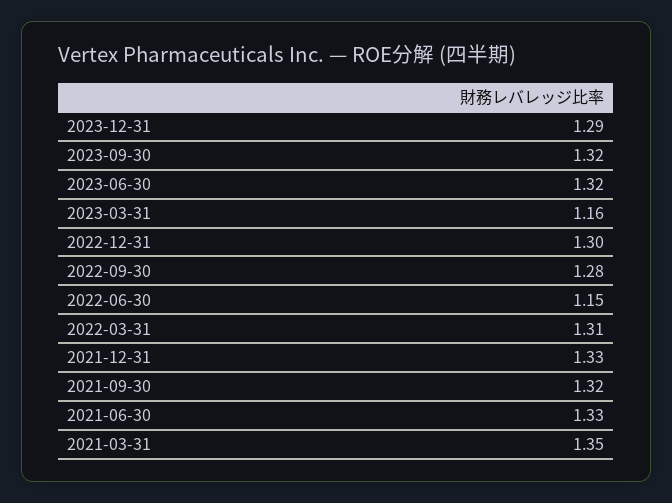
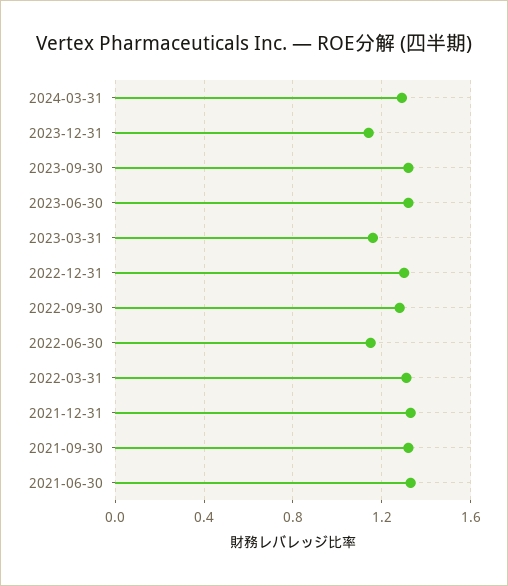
2023-12-31: 1.29 -> 1.15
2021-03-31: 1.35 -> none
2024-03-31: none -> 1.3

